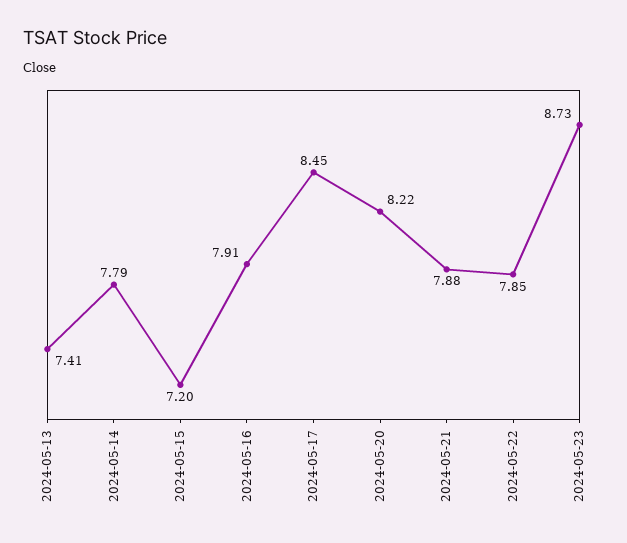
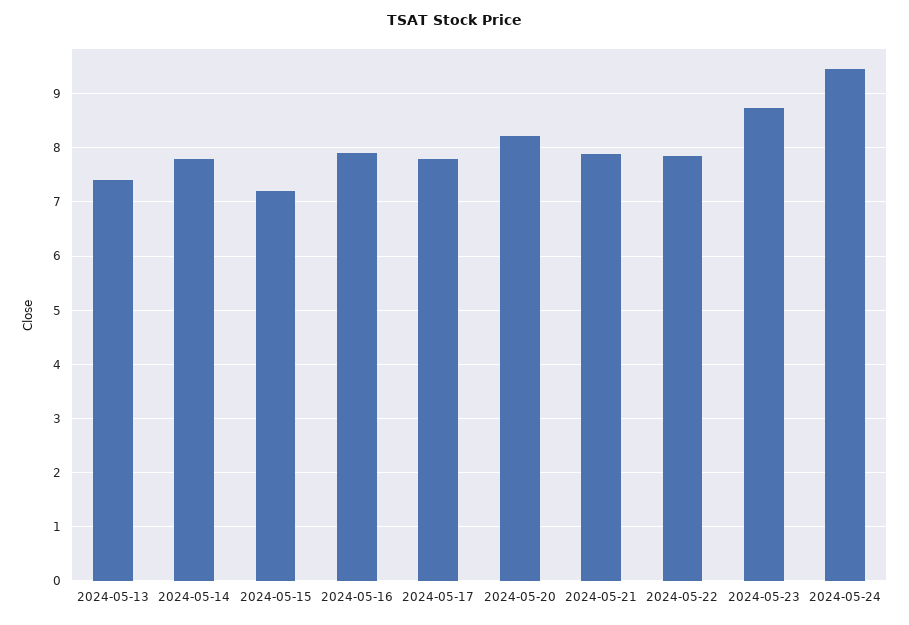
2024-05-17: 8.45 -> 7.8
2024-05-24: none -> 9.4

